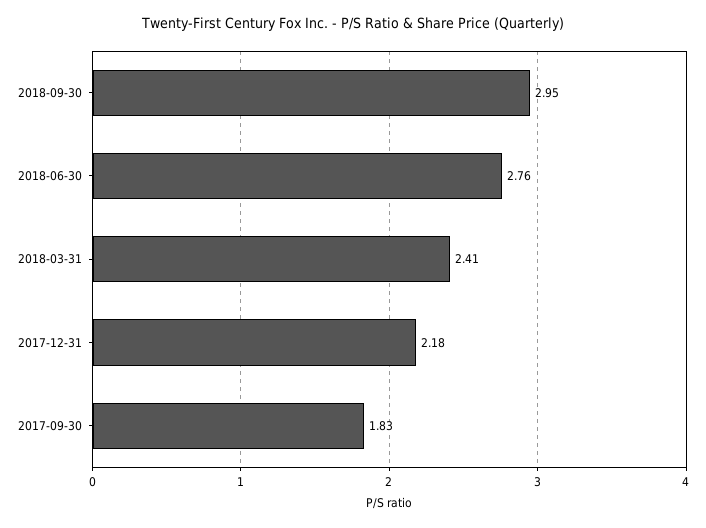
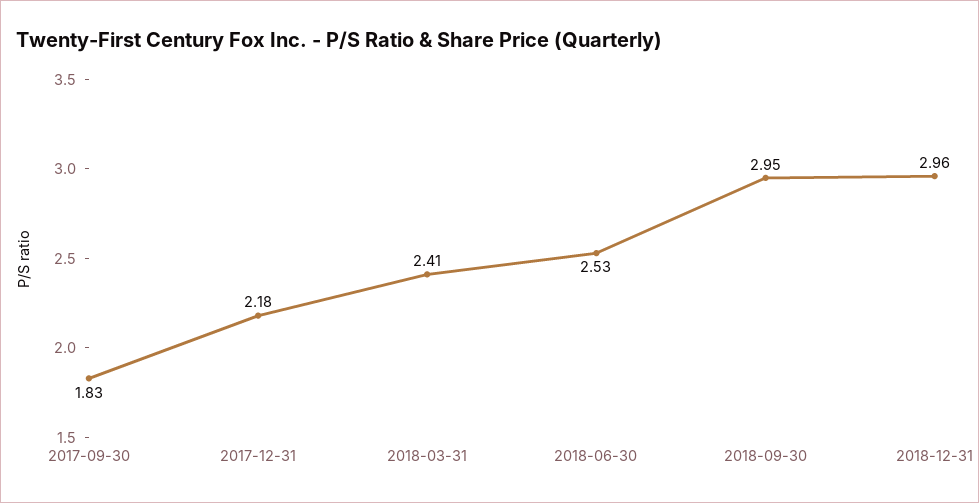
2018-06-30: 2.76 -> 2.53
2018-12-31: none -> 2.96

